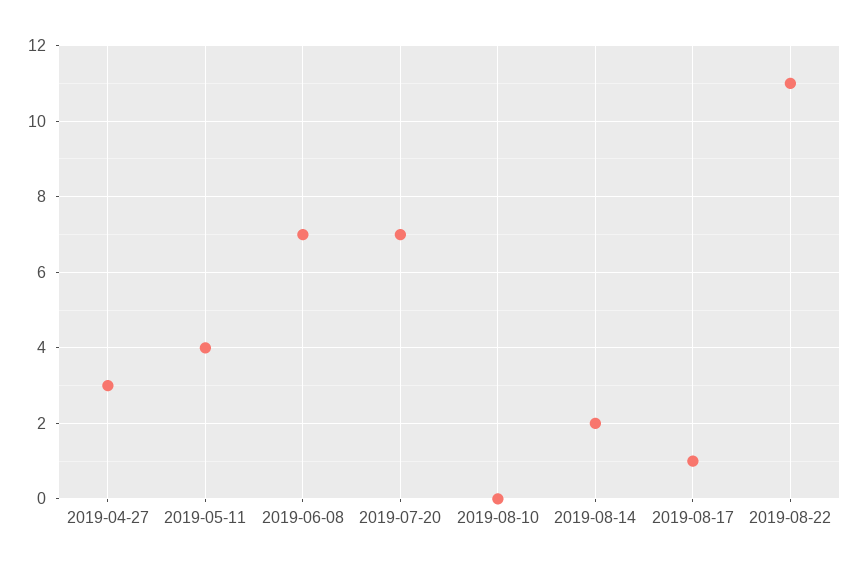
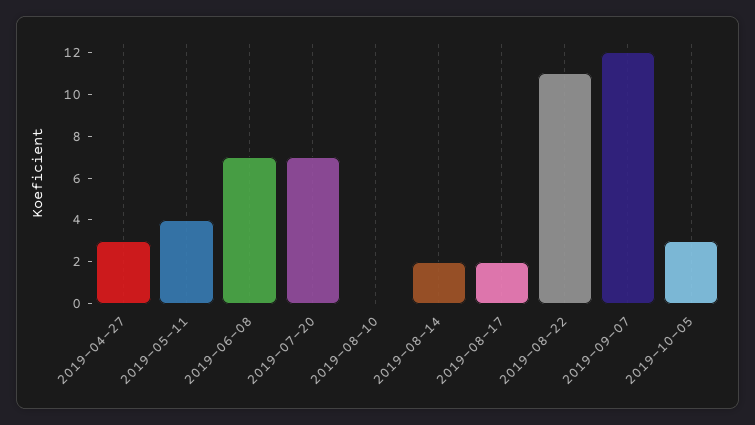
2019-08-17: 1 -> 2
2019-09-07: none -> 12
2019-10-05: none -> 3

